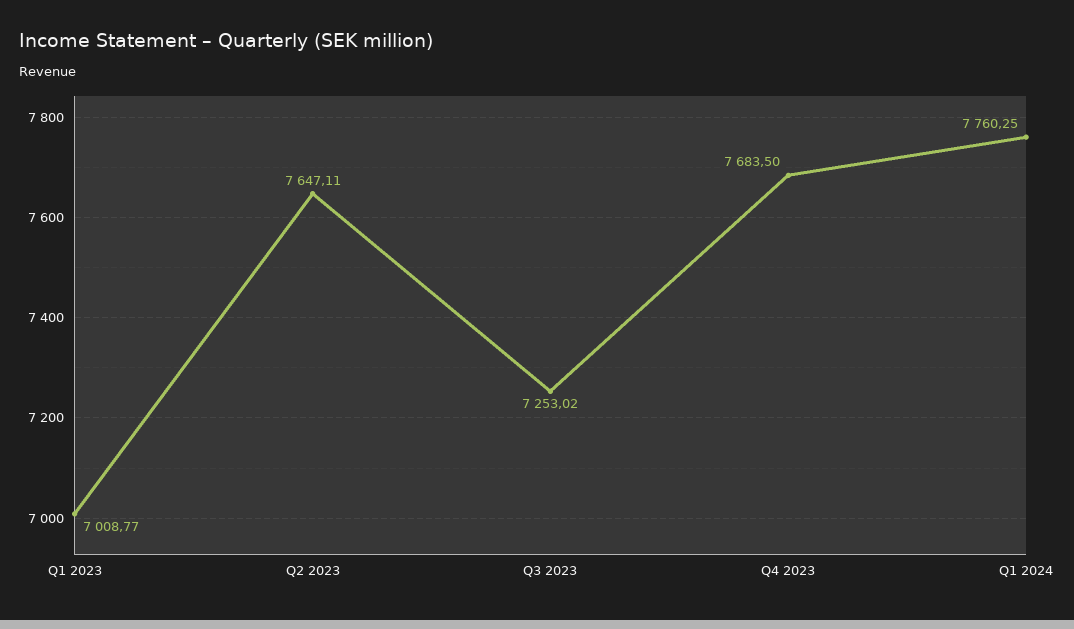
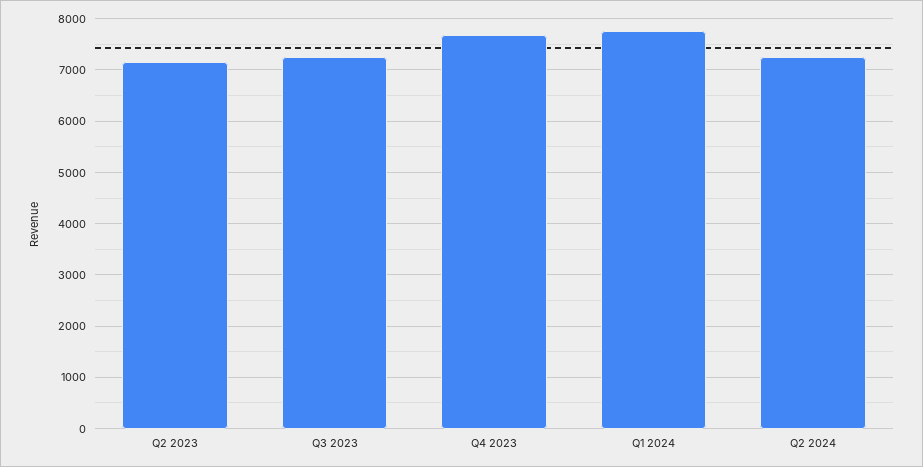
Q1 2023: 7008.77 -> none
Q2 2023: 7647.11 -> 7200
Q2 2024: none -> 7200

